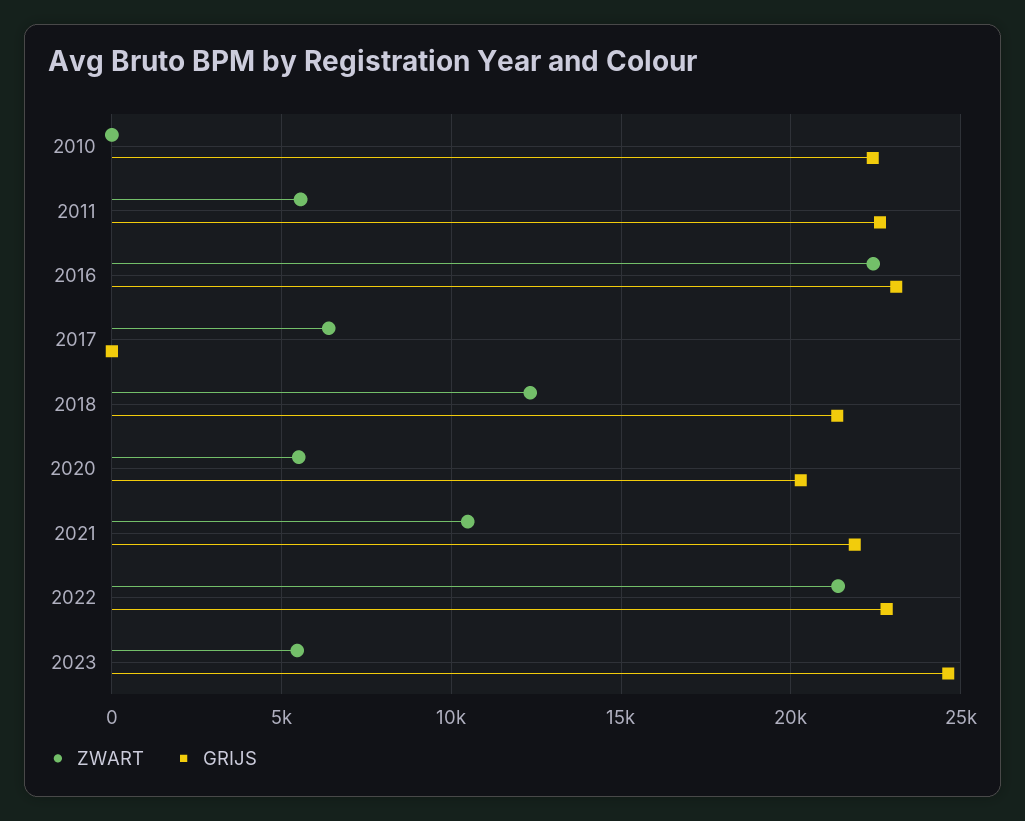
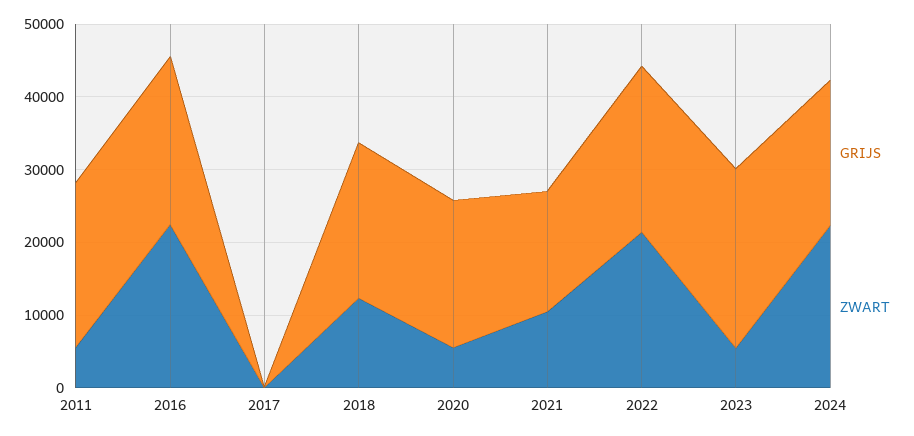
ZWART, 2010: 0 -> none
GRIJS, 2010: 22500 -> none
ZWART, 2017: 6500 -> 0
GRIJS, 2021: 22000 -> 16000
GRIJS, 2024: none -> 20000
ZWART, 2024: none -> 22000

